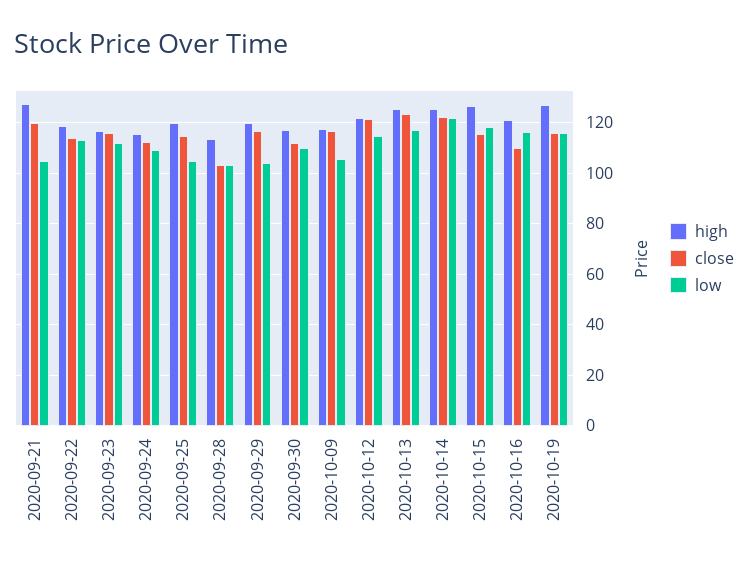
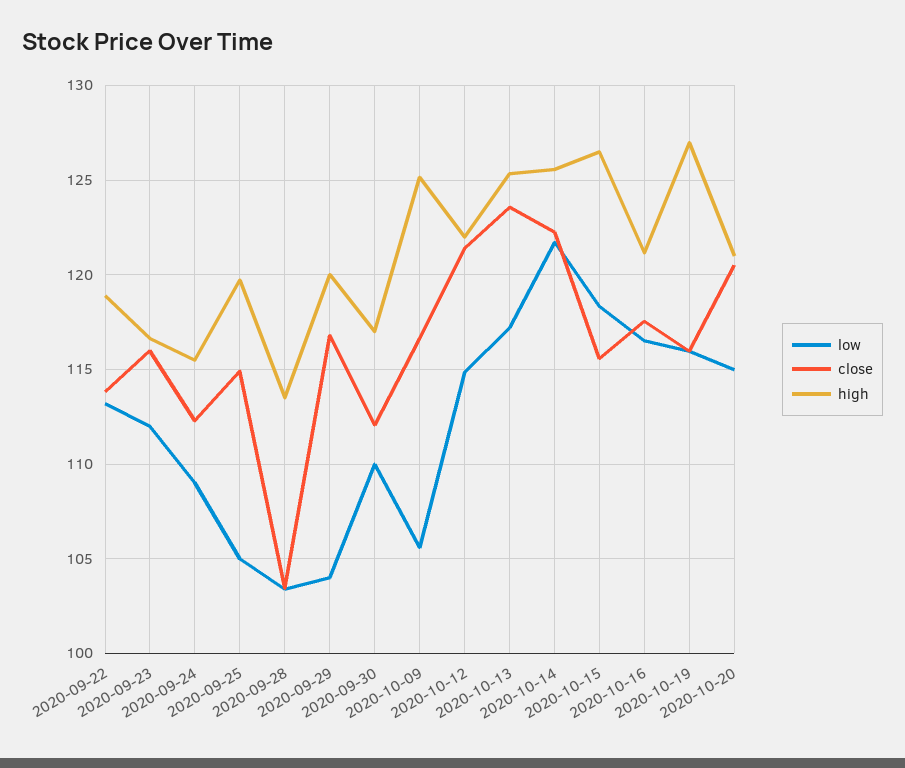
high, 2020-09-21: 127.5 -> none
close, 2020-09-21: 120 -> none
low, 2020-09-21: 105 -> none
high, 2020-10-09: 117.5 -> 125
close, 2020-10-16: 110 -> 117.5
low, 2020-10-20: none -> 115
close, 2020-10-20: none -> 120.5
high, 2020-10-20: none -> 121

